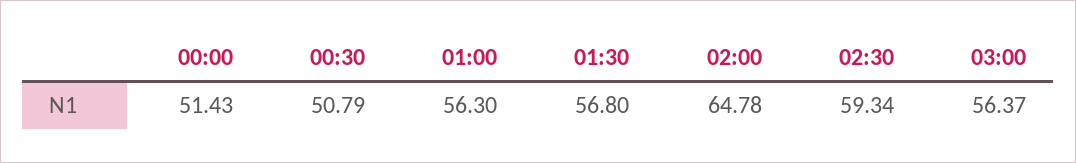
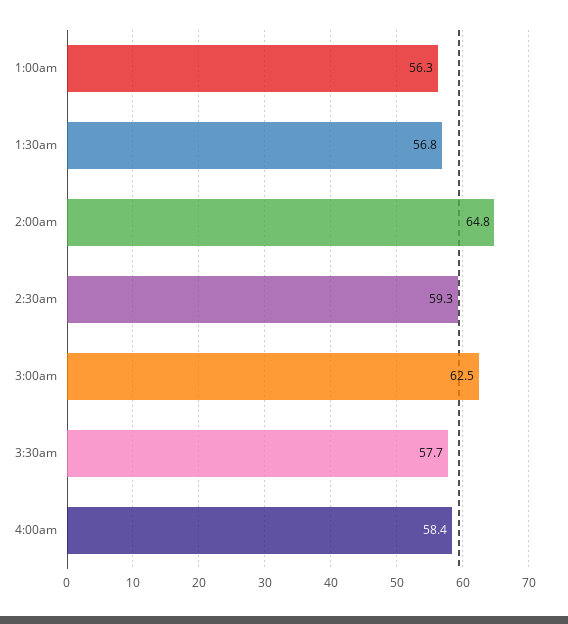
00:00: 51.43 -> none
00:30: 50.79 -> none
03:00: 56.37 -> 62.5
3:30am: none -> 57.7
4:00am: none -> 58.4

